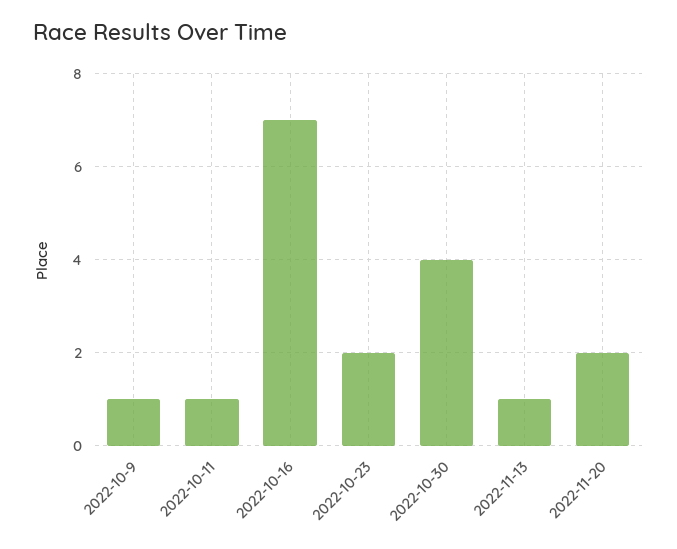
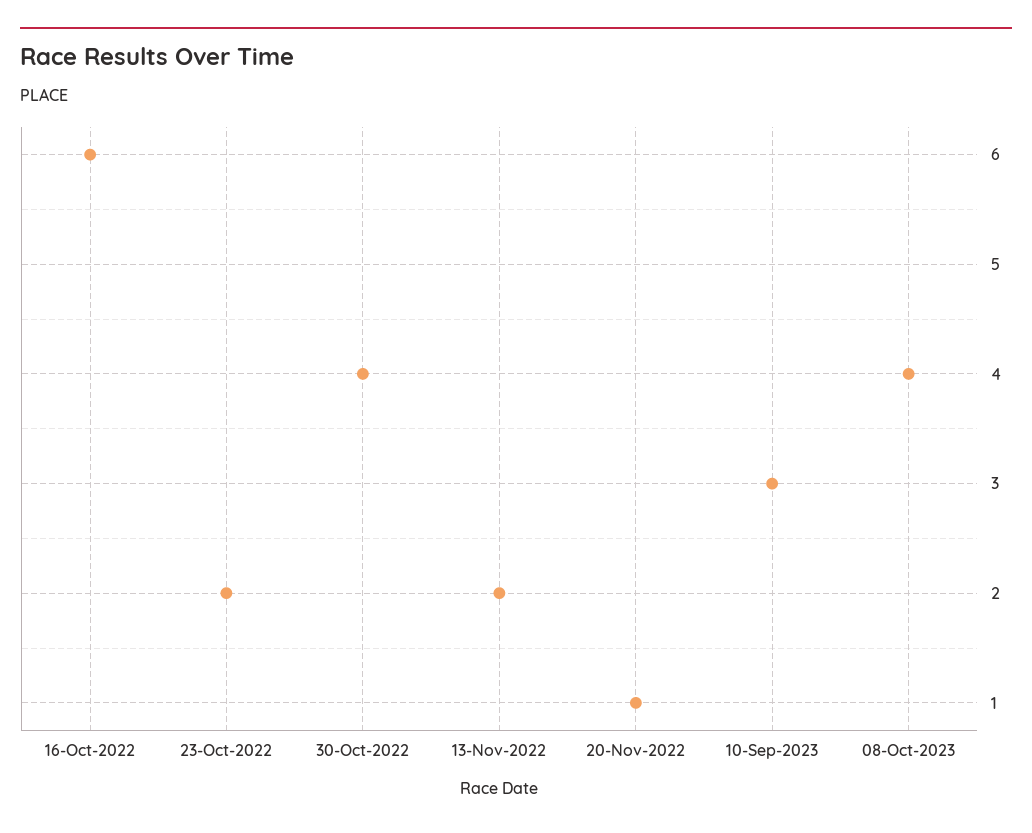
2022-10-9: 1 -> none
2022-10-11: 1 -> none
2022-10-16: 7 -> 6
2022-11-13: 1 -> 2
2022-11-20: 2 -> 1
10-Sep-2023: none -> 3
08-Oct-2023: none -> 4

